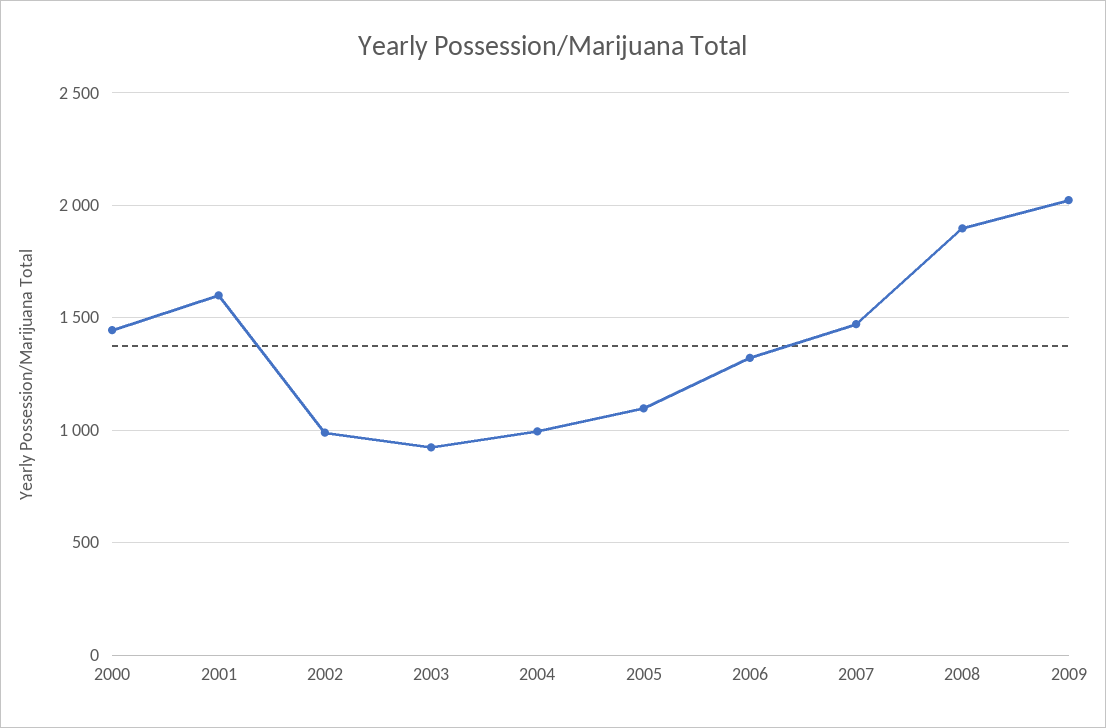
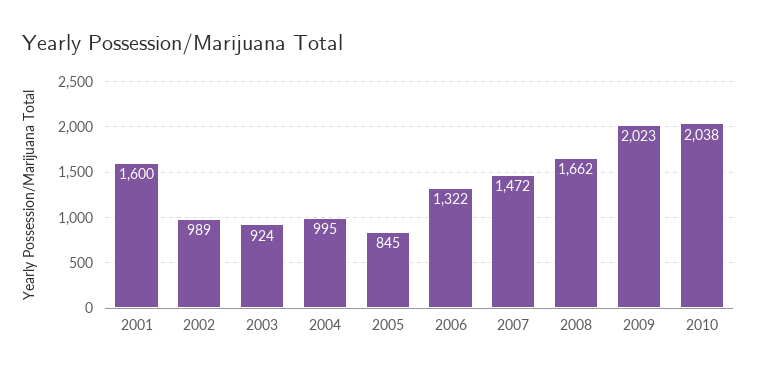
2000: 1450 -> none
2005: 1100 -> 845
2008: 1900 -> 1662
2010: none -> 2038

